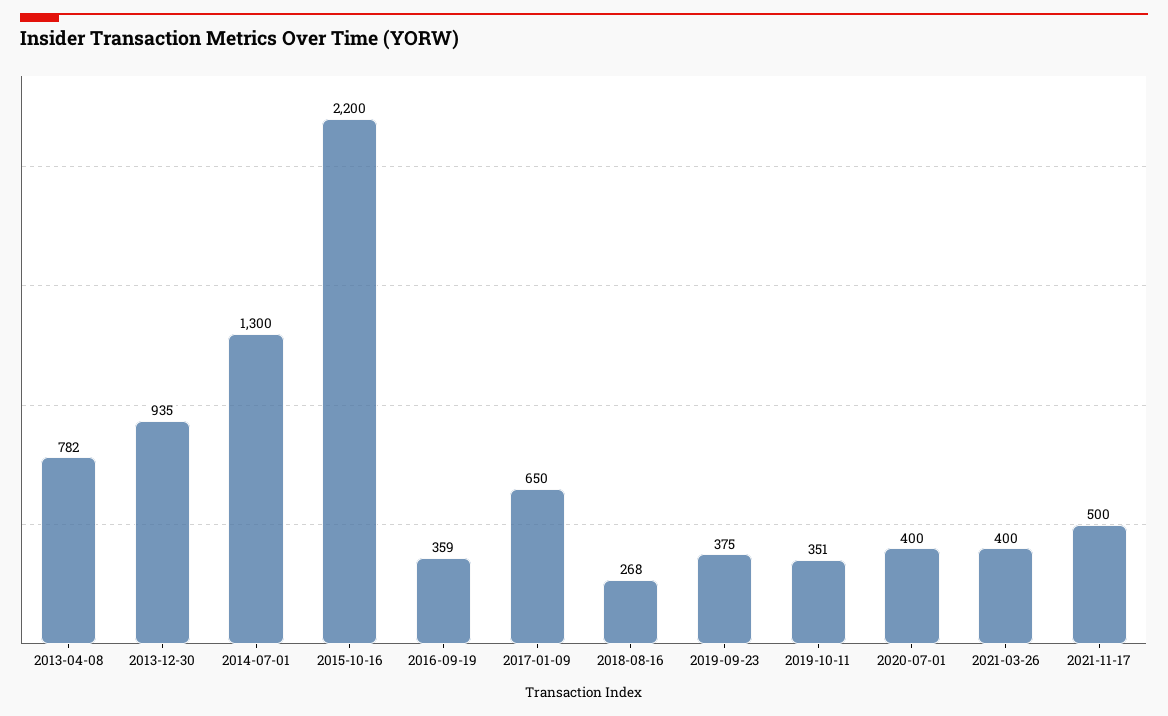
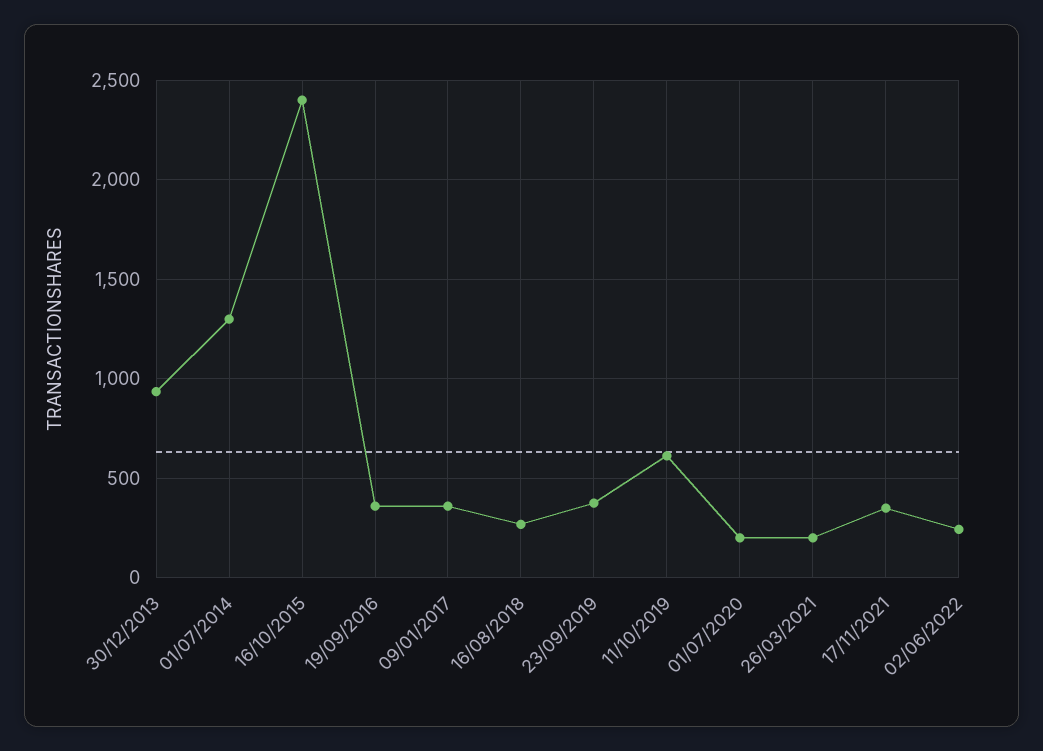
2013-04-08: 782 -> none
2015-10-16: 2200 -> 2400
2017-01-09: 650 -> 350
2019-10-11: 351 -> 600
2020-07-01: 400 -> 200
2021-03-26: 400 -> 200
2021-11-17: 500 -> 350
02/06/2022: none -> 250

